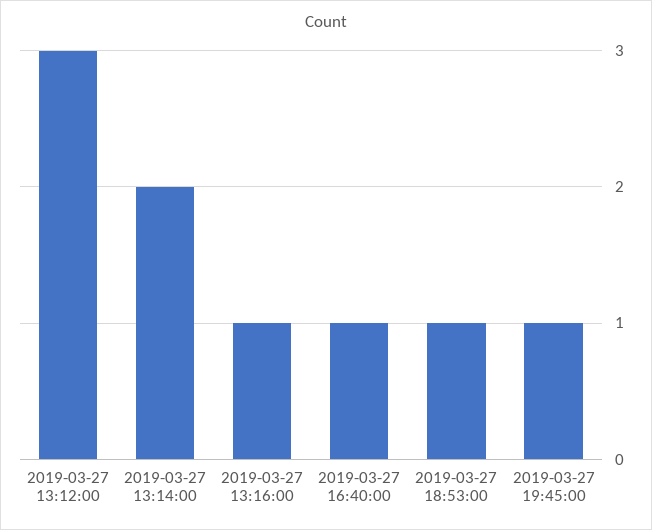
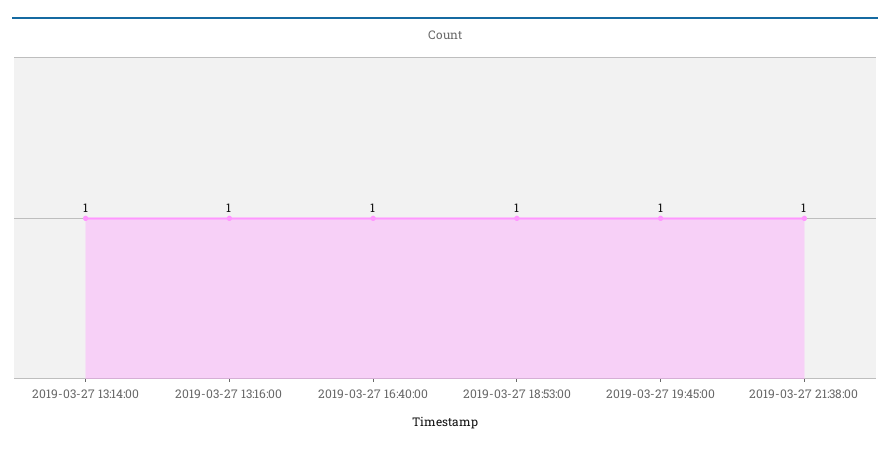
2019-03-27 13:12:00: 3 -> none
2019-03-27 13:14:00: 2 -> 1
2019-03-27 21:38:00: none -> 1

